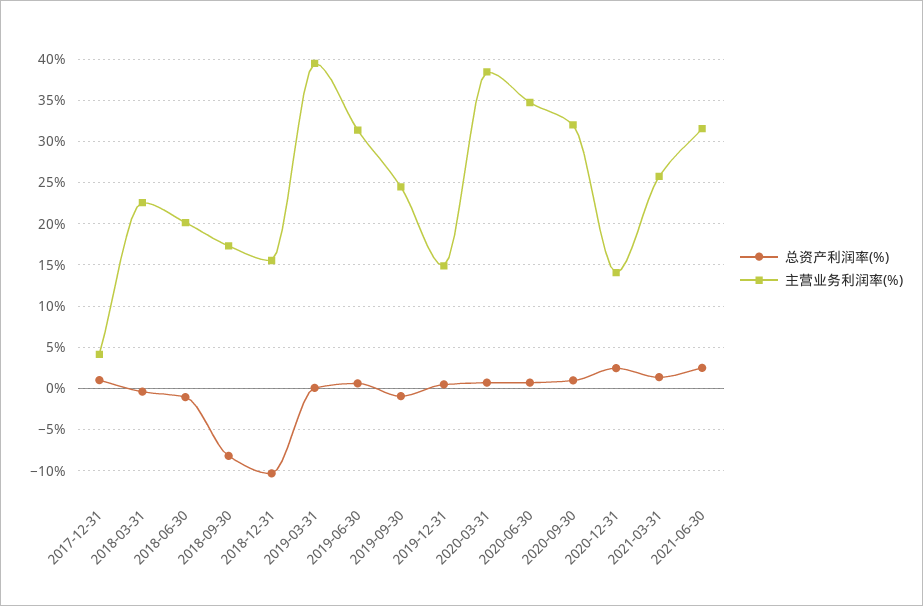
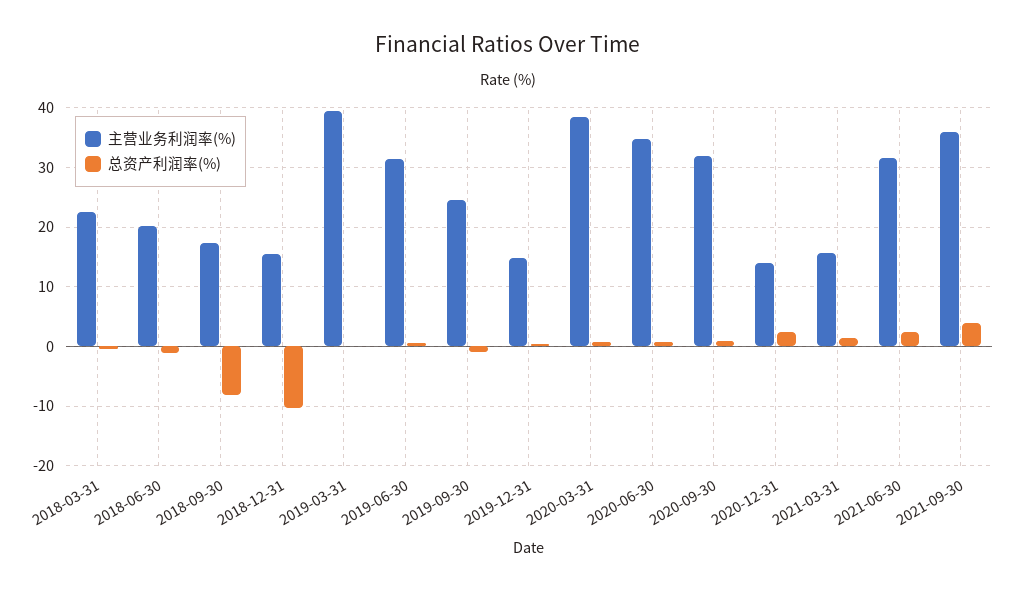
总资产利润率(%), 2017-12-31: 1 -> none
主营业务利润率(%), 2017-12-31: 4 -> none
主营业务利润率(%), 2021-03-31: 26 -> 16
主营业务利润率(%), 2021-09-30: none -> 36
总资产利润率(%), 2021-09-30: none -> 4

